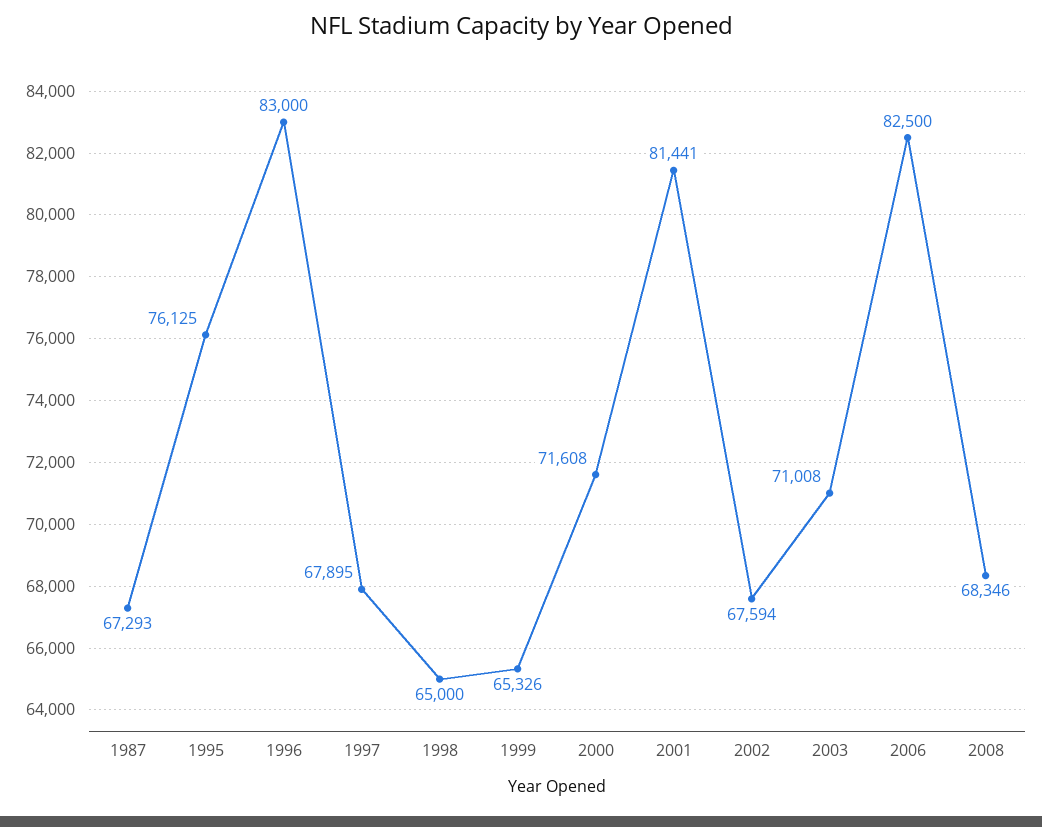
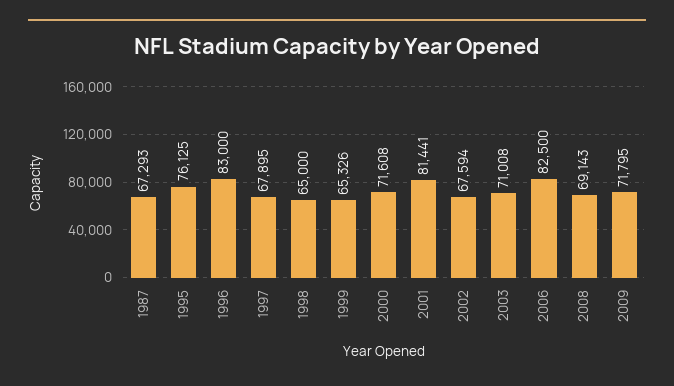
2008: 68346 -> 69143
2009: none -> 71795

